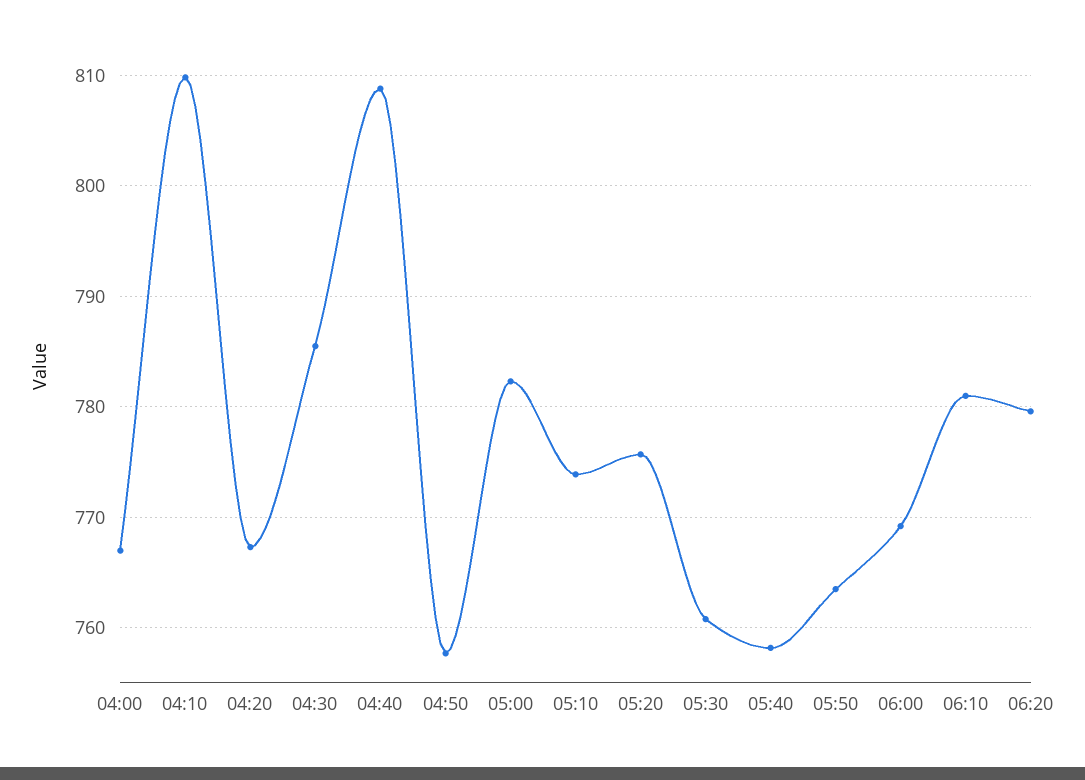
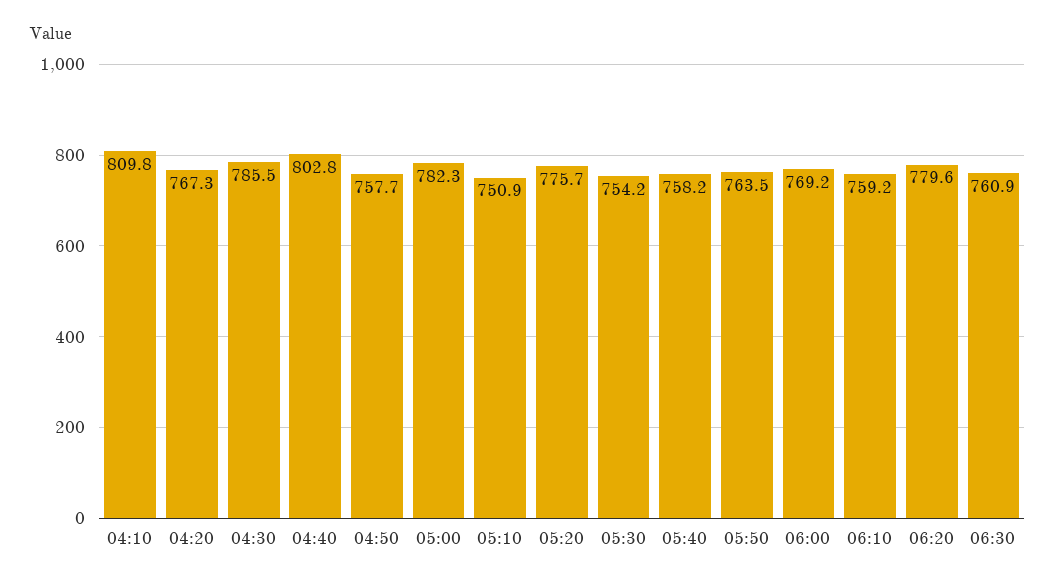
04:00: 767 -> none
04:40: 809 -> 802.8
05:10: 774 -> 750.9
05:30: 761 -> 754.2
06:10: 781 -> 759.2
06:30: none -> 760.9

